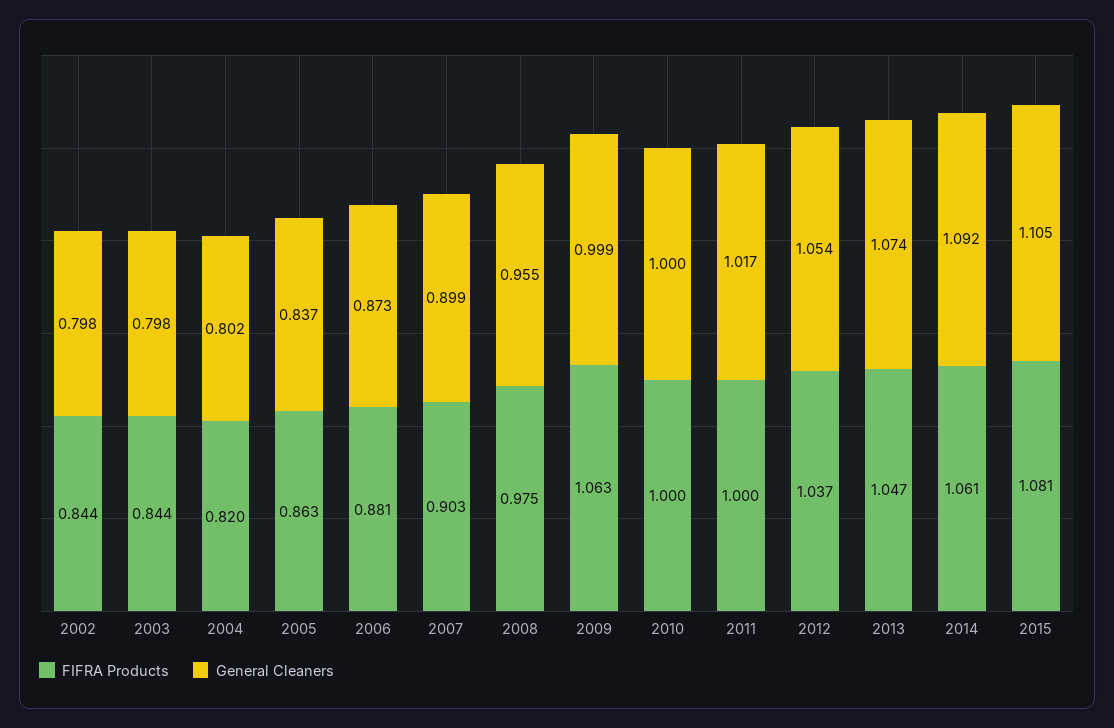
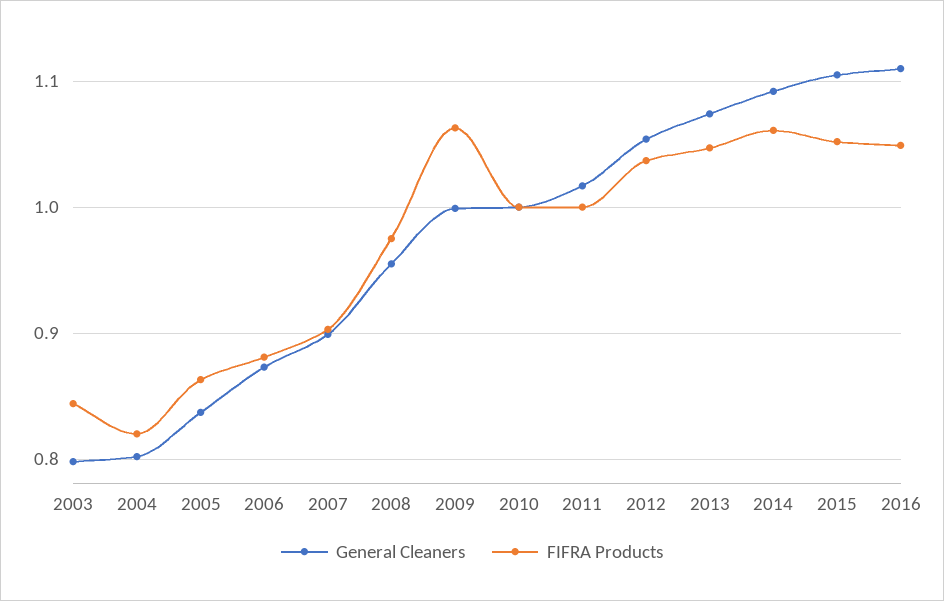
FIFRA Products, 2002: 0.844 -> none
General Cleaners, 2002: 0.798 -> none
FIFRA Products, 2015: 1.081 -> 1.05
General Cleaners, 2016: none -> 1.11
FIFRA Products, 2016: none -> 1.05

